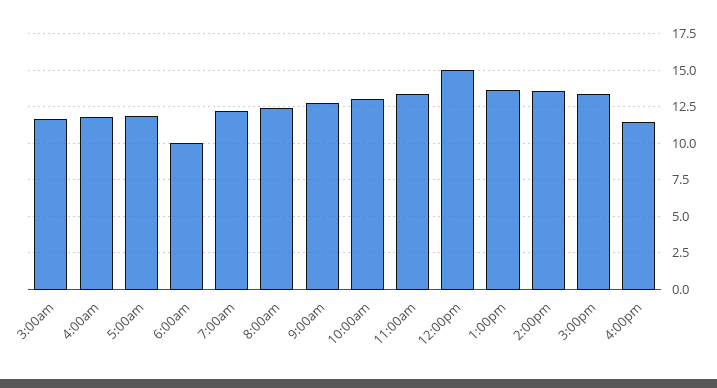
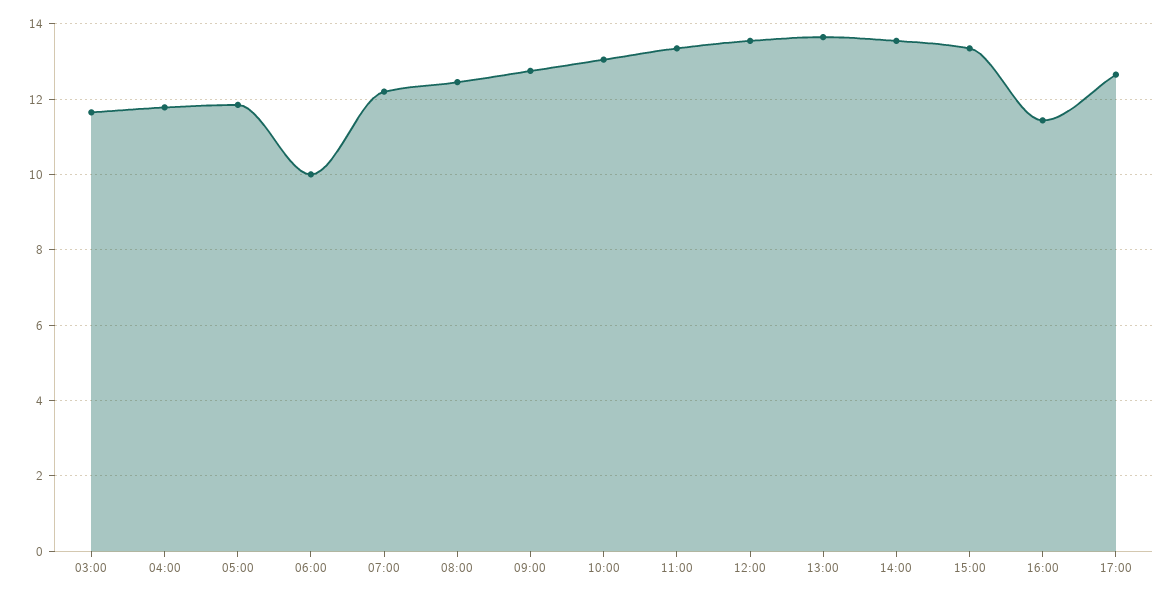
12:00pm: 15 -> 13.6
17:00: none -> 12.6

